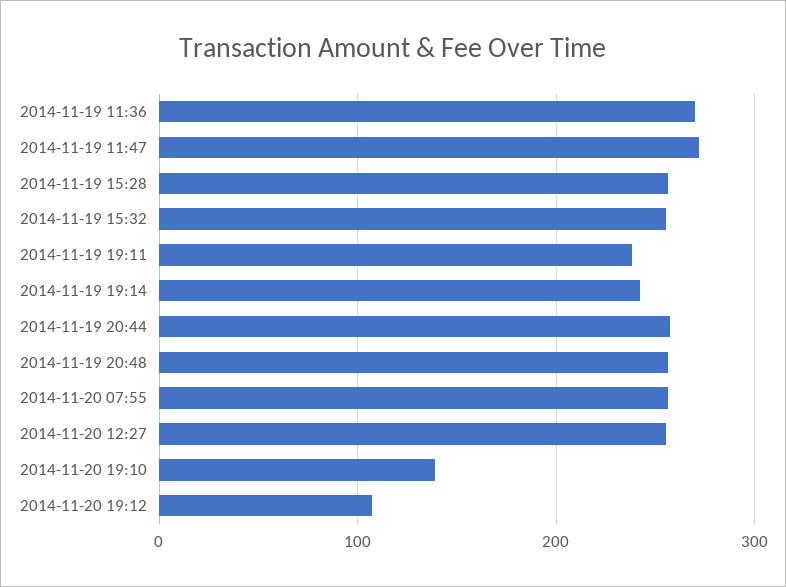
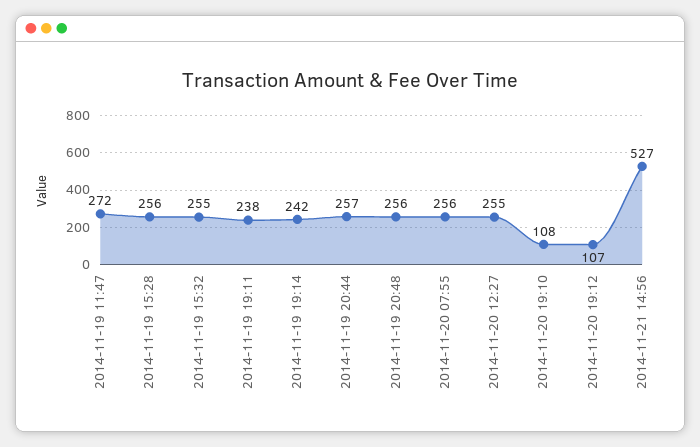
2014-11-19 11:36: 270 -> none
2014-11-20 19:10: 140 -> 108
2014-11-21 14:56: none -> 527

